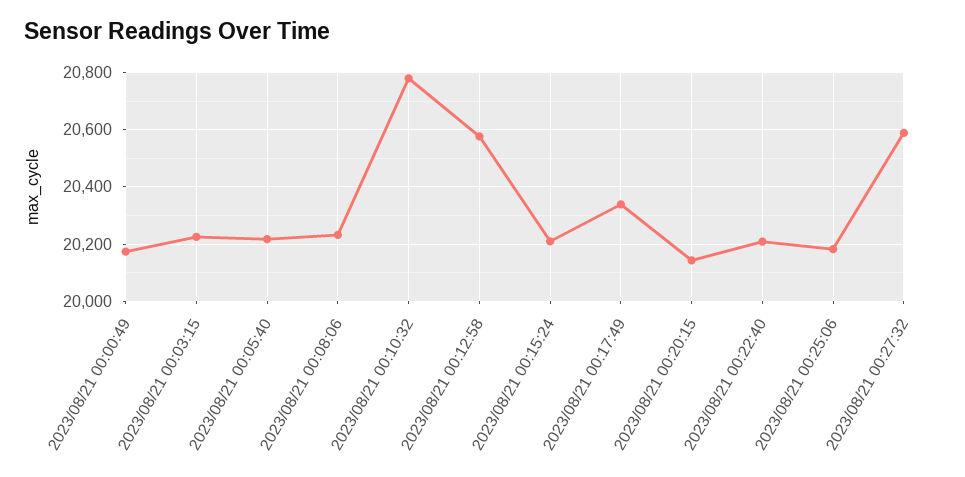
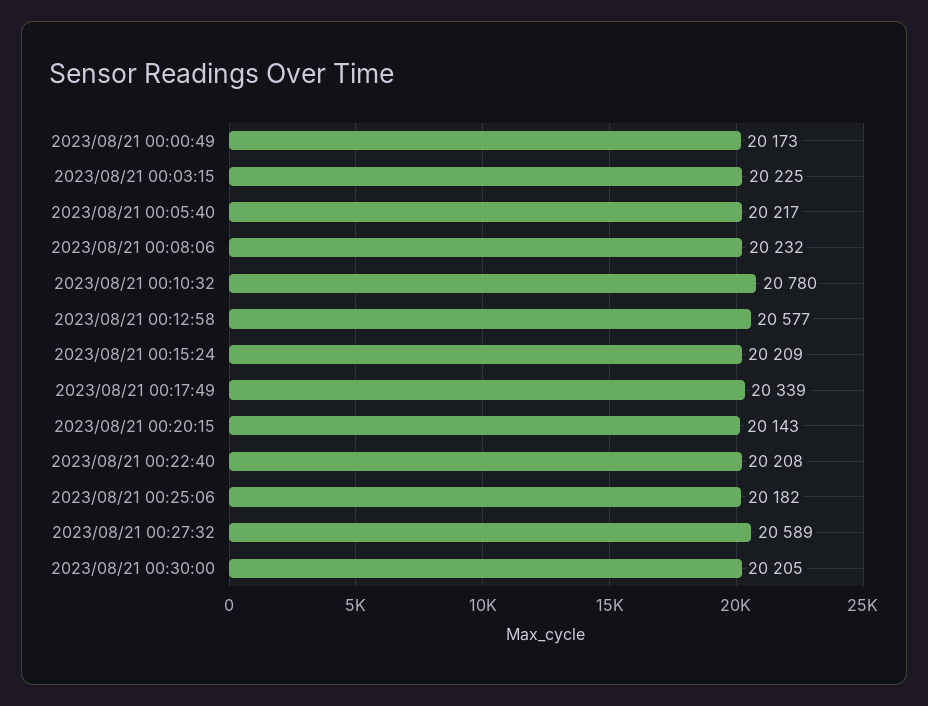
2023/08/21 00:30:00: none -> 20205

